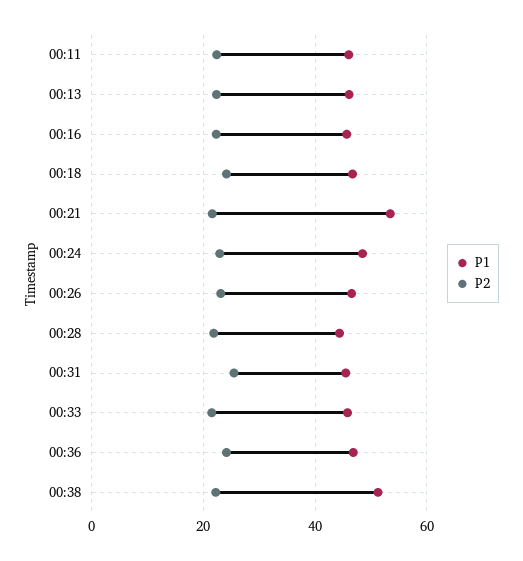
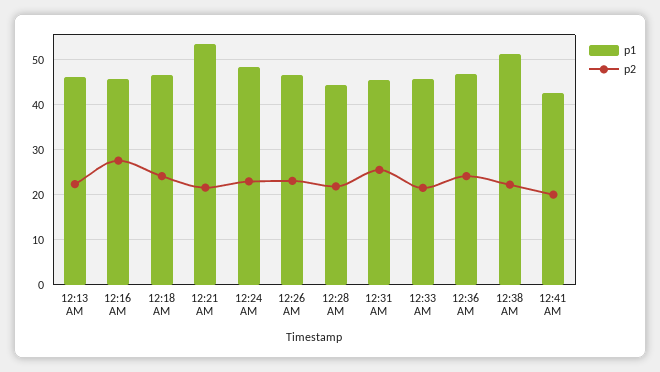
P1, 00:11: 46 -> none
P2, 00:11: 22 -> none
P2, 00:16: 22 -> 28
P1, 12:41 AM: none -> 42
P2, 12:41 AM: none -> 20

